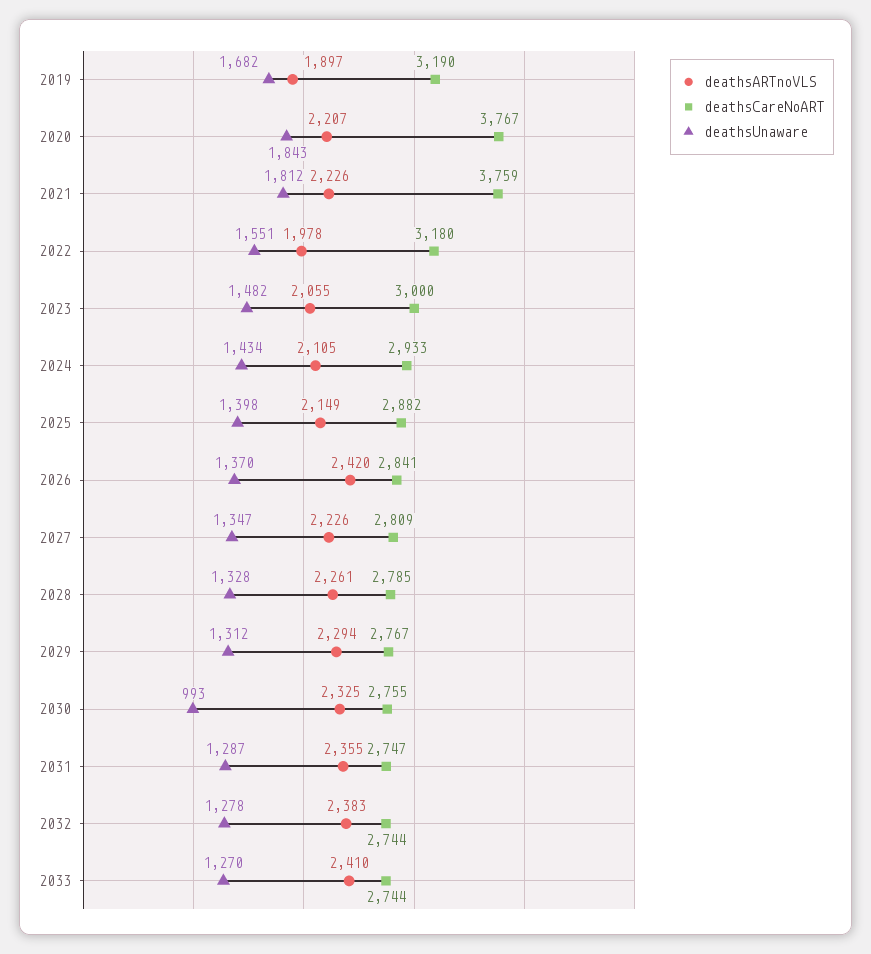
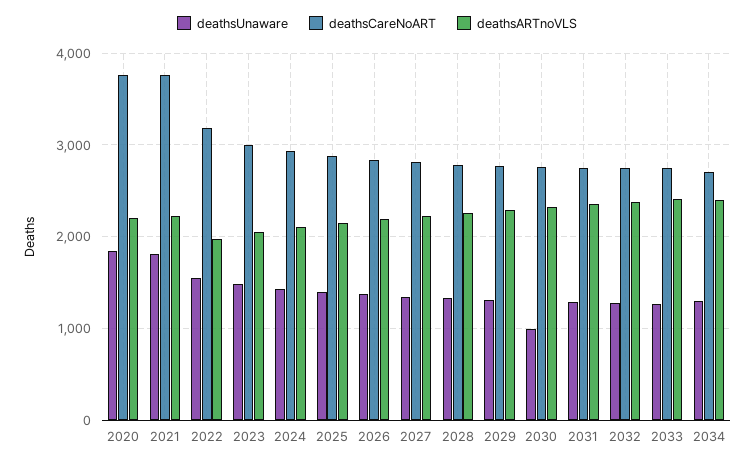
deathsARTnoVLS, 2019: 1897 -> none
deathsCareNoART, 2019: 3190 -> none
deathsUnaware, 2019: 1682 -> none
deathsARTnoVLS, 2026: 2420 -> 2200
deathsUnaware, 2034: none -> 1300
deathsCareNoART, 2034: none -> 2700
deathsARTnoVLS, 2034: none -> 2400

